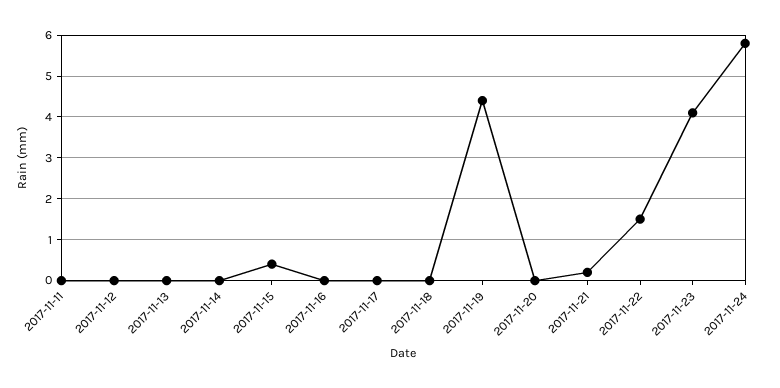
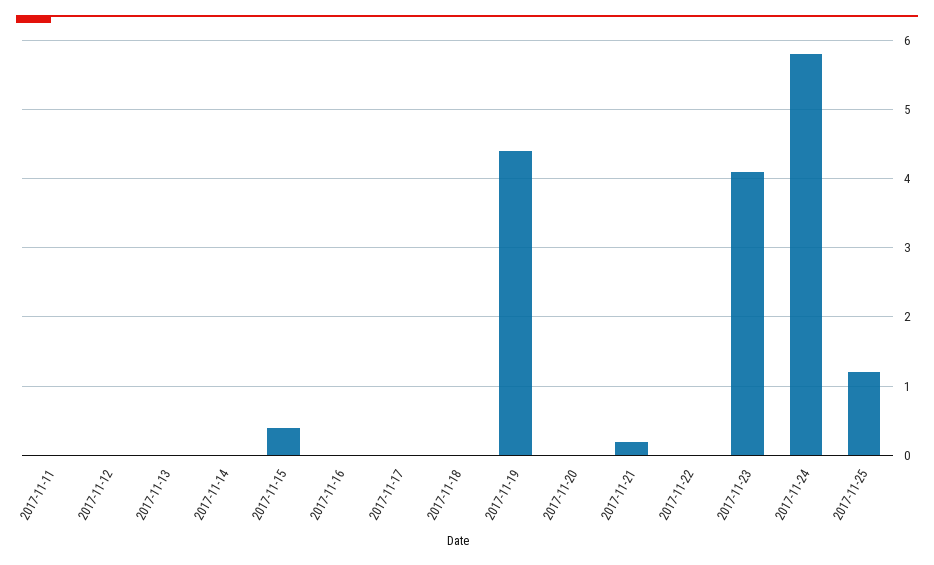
2017-11-22: 1.5 -> 0
2017-11-25: none -> 1.2

